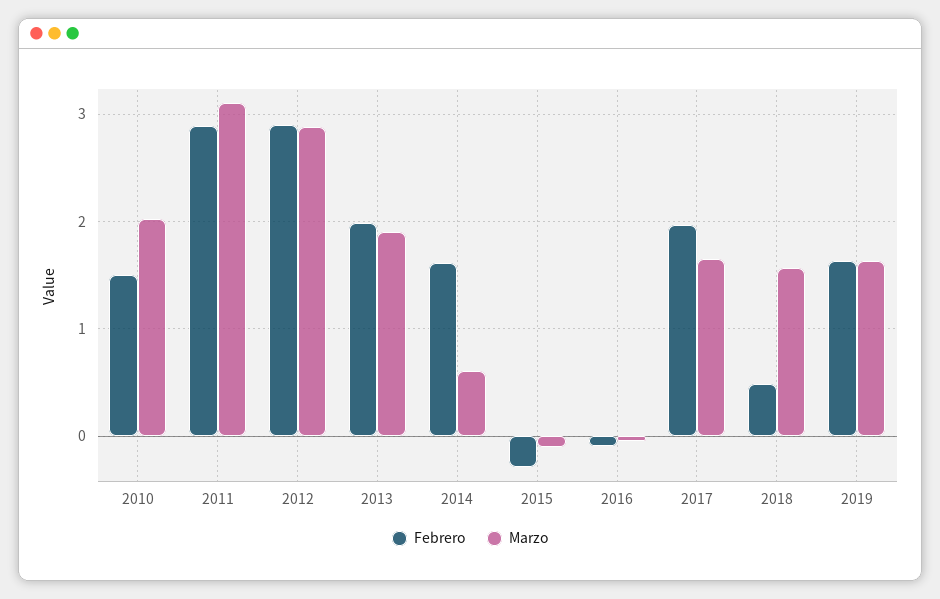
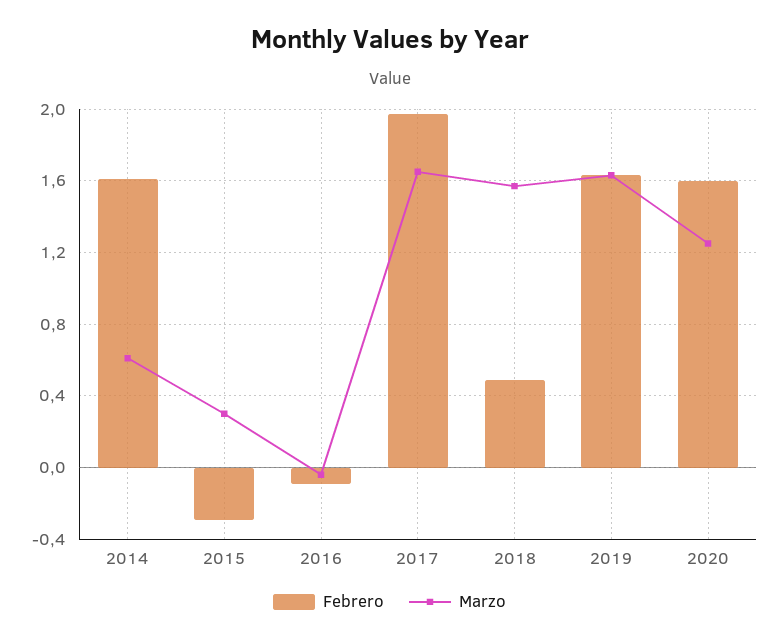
Febrero, 2010: 1.5 -> none
Marzo, 2010: 2 -> none
Febrero, 2011: 2.9 -> none
Marzo, 2011: 3.1 -> none
Febrero, 2012: 2.9 -> none
Marzo, 2012: 2.9 -> none
Febrero, 2013: 2 -> none
Marzo, 2013: 1.9 -> none
Marzo, 2015: -0.1 -> 0.3
Febrero, 2020: none -> 1.6
Marzo, 2020: none -> 1.25

